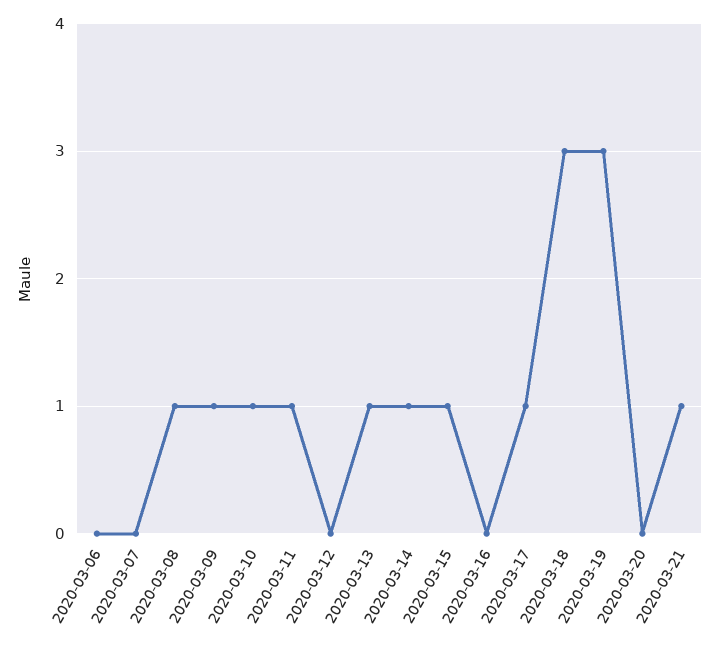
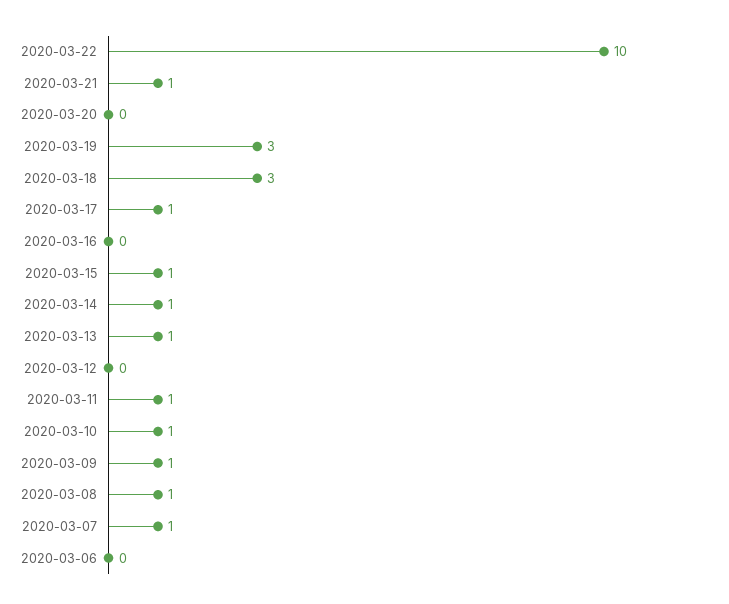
2020-03-07: 0 -> 1
2020-03-22: none -> 10

